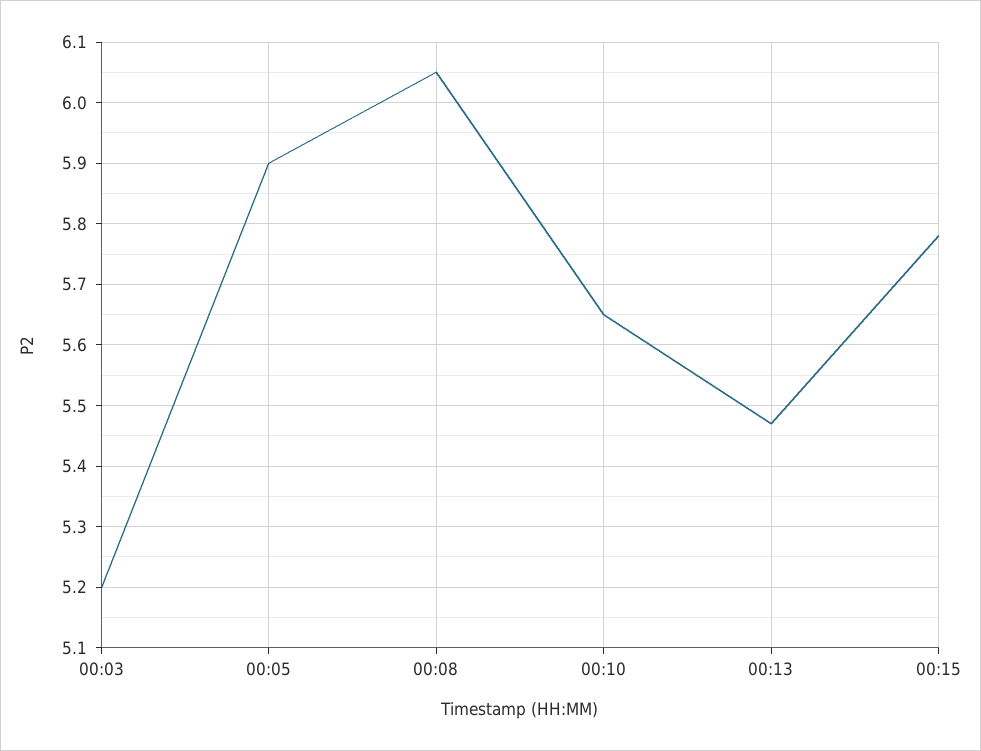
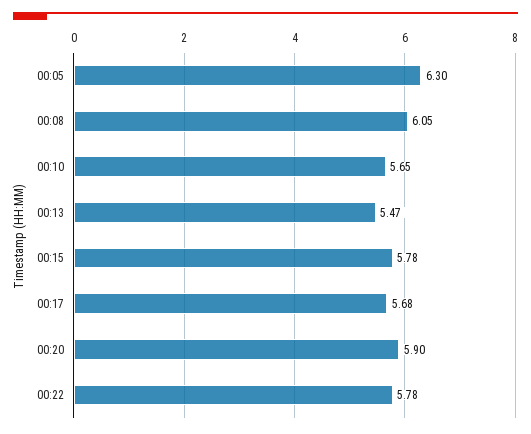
00:03: 5.2 -> none
00:05: 5.9 -> 6.3
00:17: none -> 5.68
00:20: none -> 5.9
00:22: none -> 5.78

